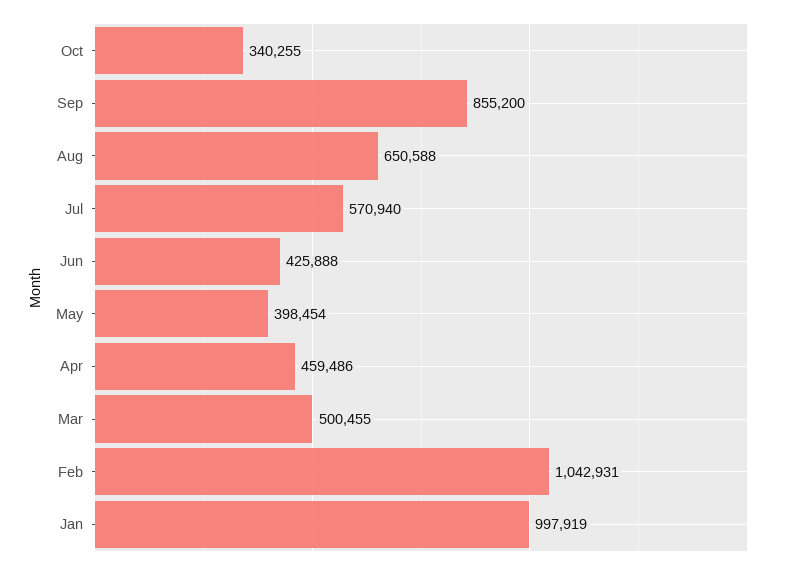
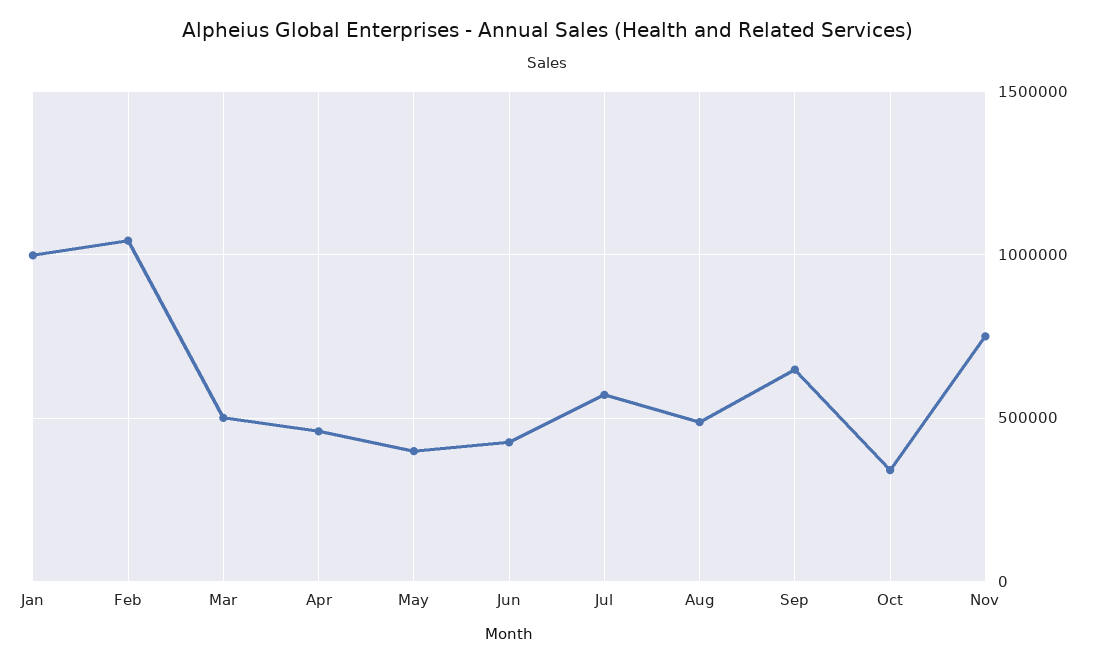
Sep: 855200 -> 650000
Aug: 650588 -> 500000
Nov: none -> 750000

